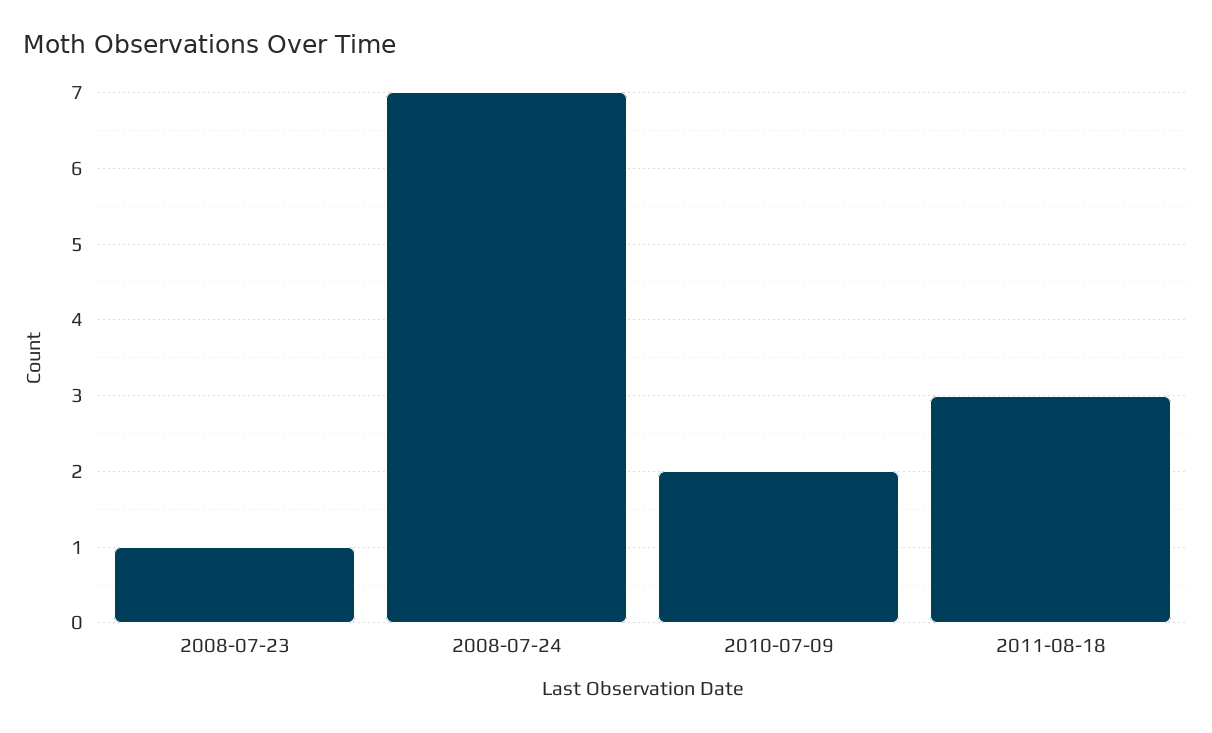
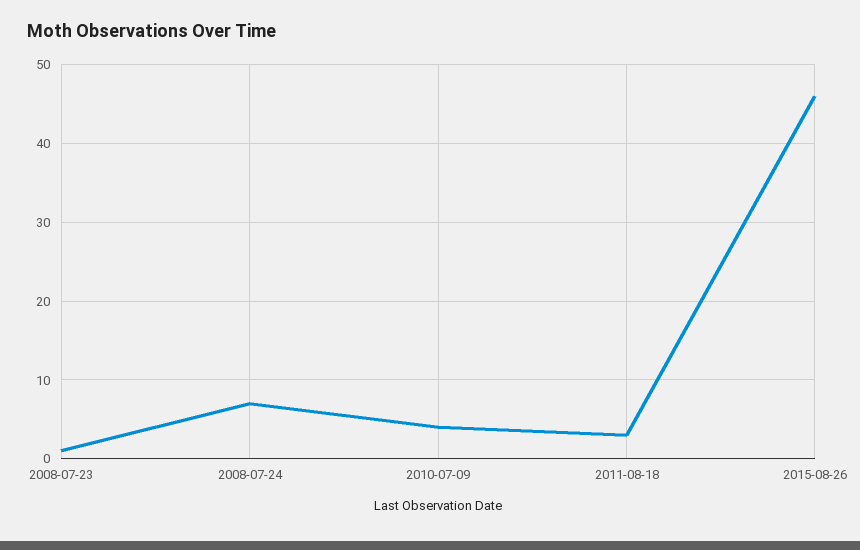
2010-07-09: 2 -> 4
2015-08-26: none -> 46

